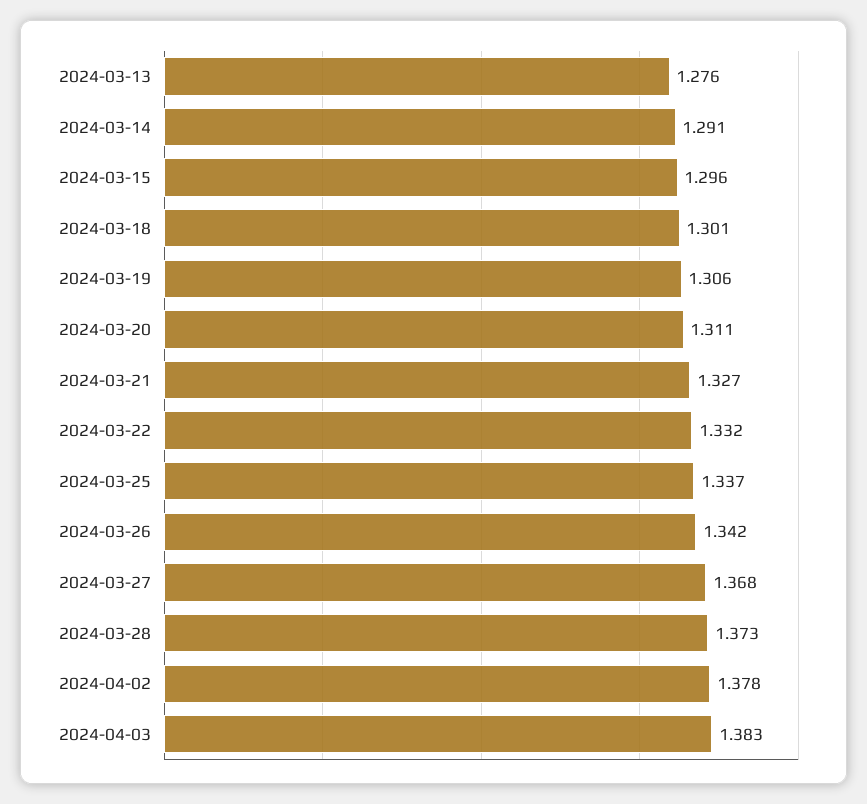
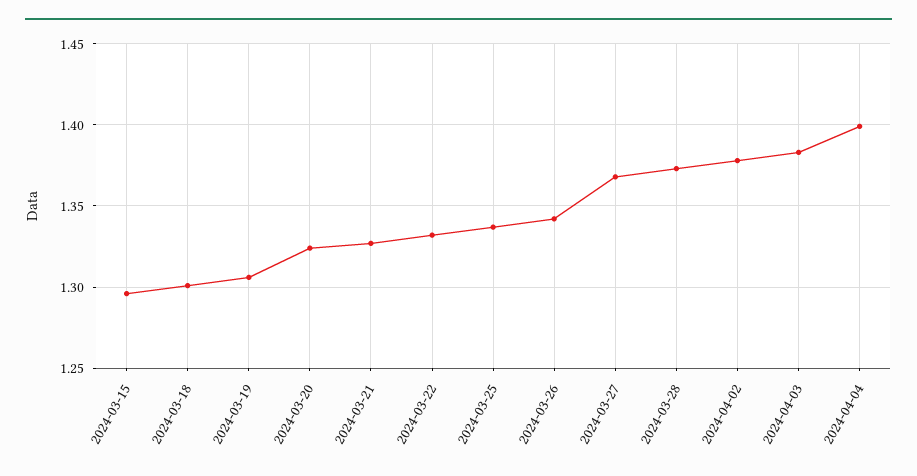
2024-03-13: 1.276 -> none
2024-03-14: 1.291 -> none
2024-03-20: 1.311 -> 1.325
2024-04-04: none -> 1.4

